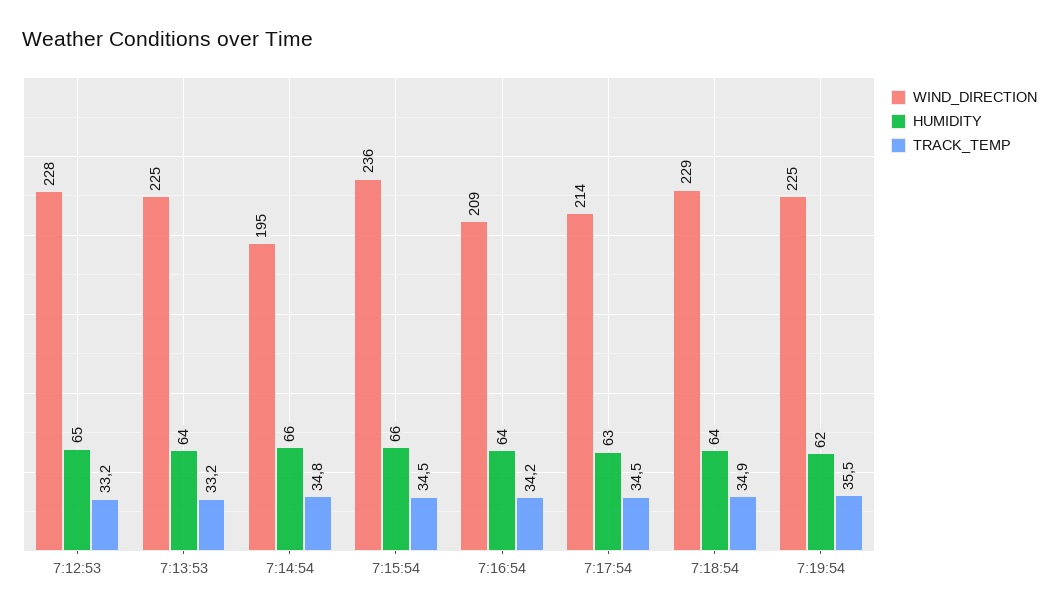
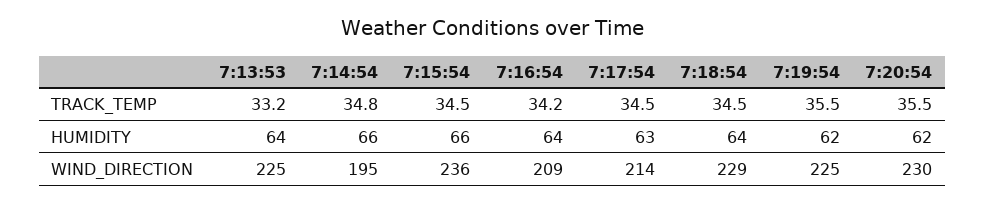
WIND_DIRECTION, 7:12:53: 228 -> none
HUMIDITY, 7:12:53: 65 -> none
TRACK_TEMP, 7:12:53: 33.2 -> none
TRACK_TEMP, 7:18:54: 34.9 -> 34.5
TRACK_TEMP, 7:20:54: none -> 35.5
HUMIDITY, 7:20:54: none -> 62
WIND_DIRECTION, 7:20:54: none -> 230

